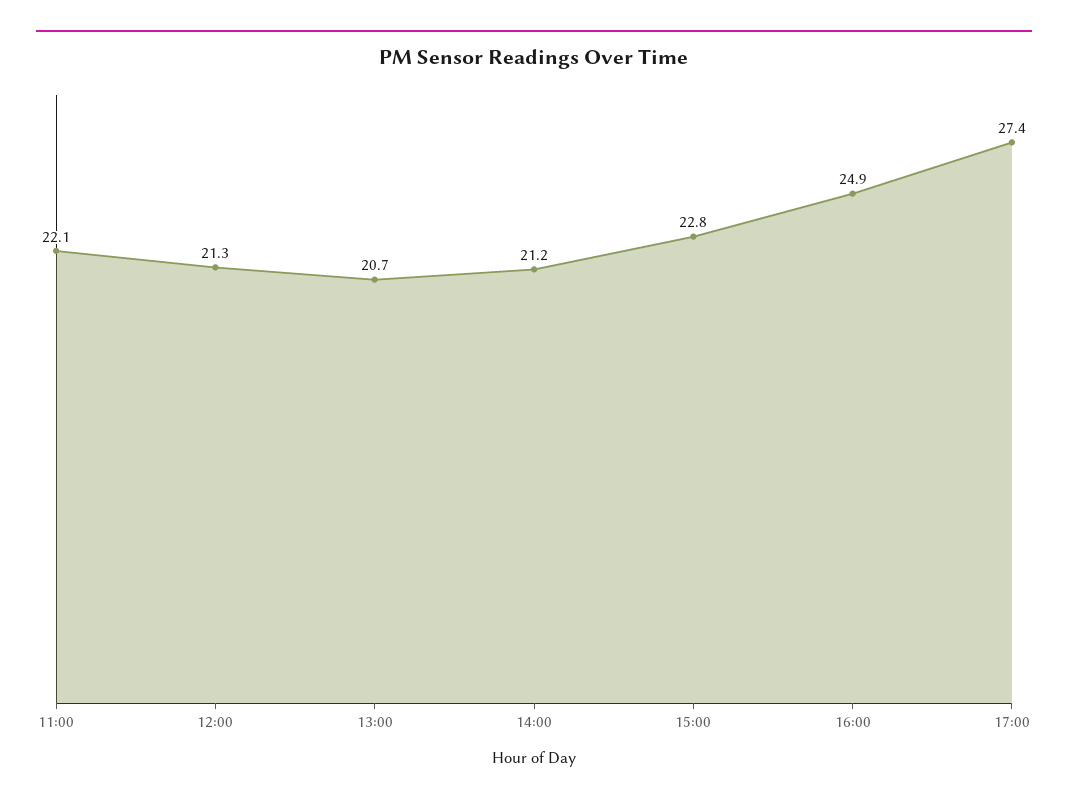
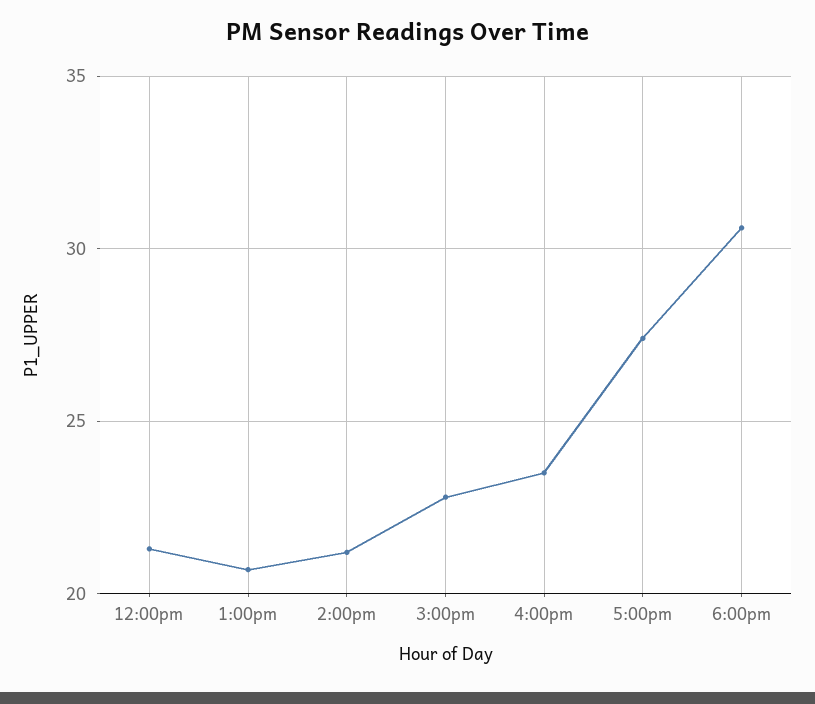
11:00: 22.1 -> none
16:00: 24.9 -> 23.5
6:00pm: none -> 30.5

